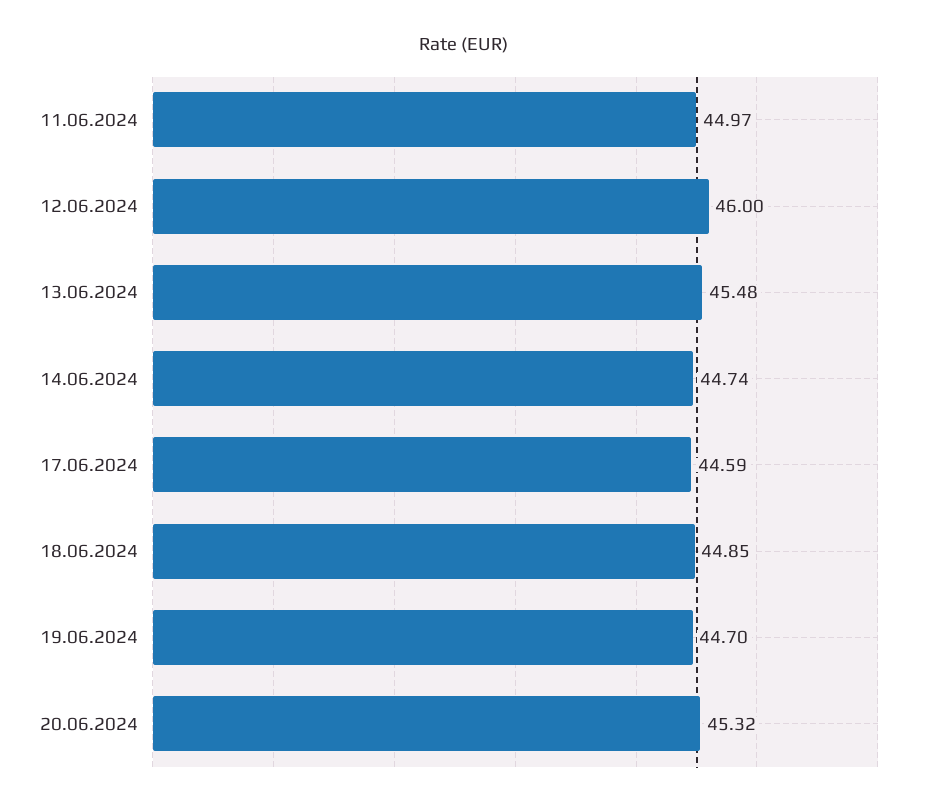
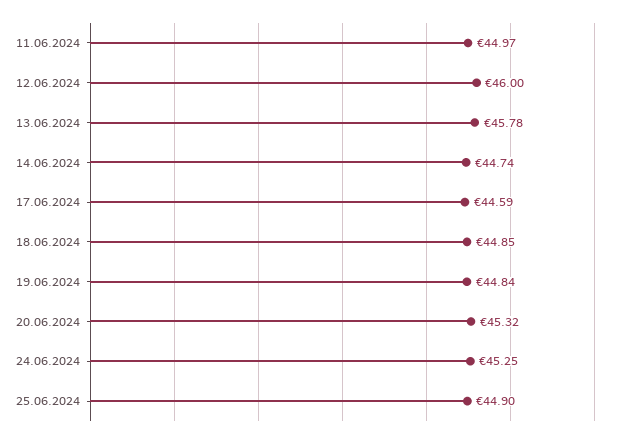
13.06.2024: 45.48 -> 45.78
19.06.2024: 44.7 -> 44.84
24.06.2024: none -> 45.25
25.06.2024: none -> 44.9

